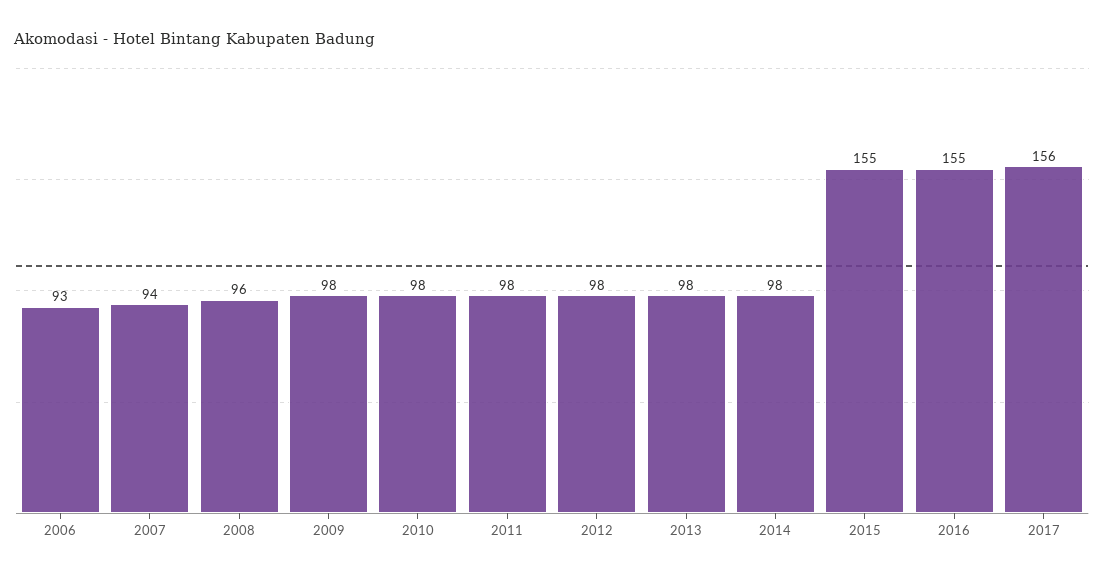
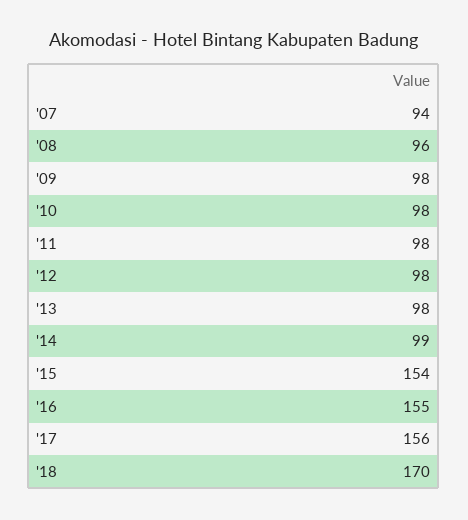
2006: 93 -> none
2014: 98 -> 99
2015: 155 -> 154
'18: none -> 170

